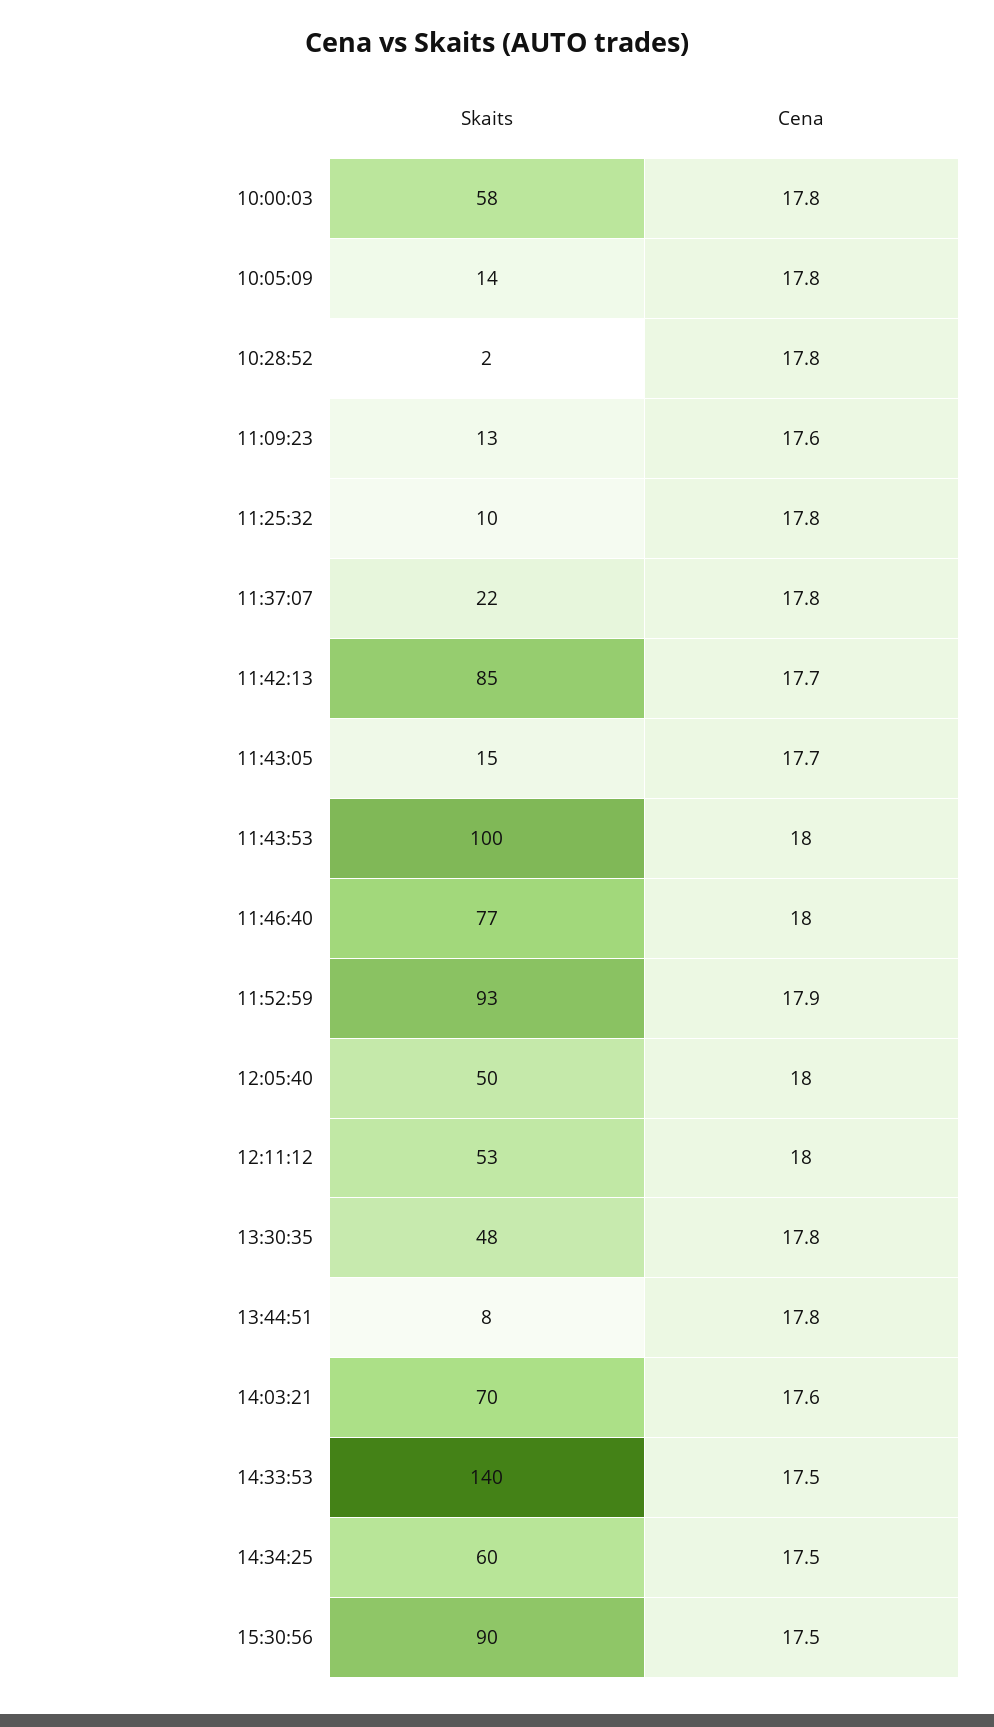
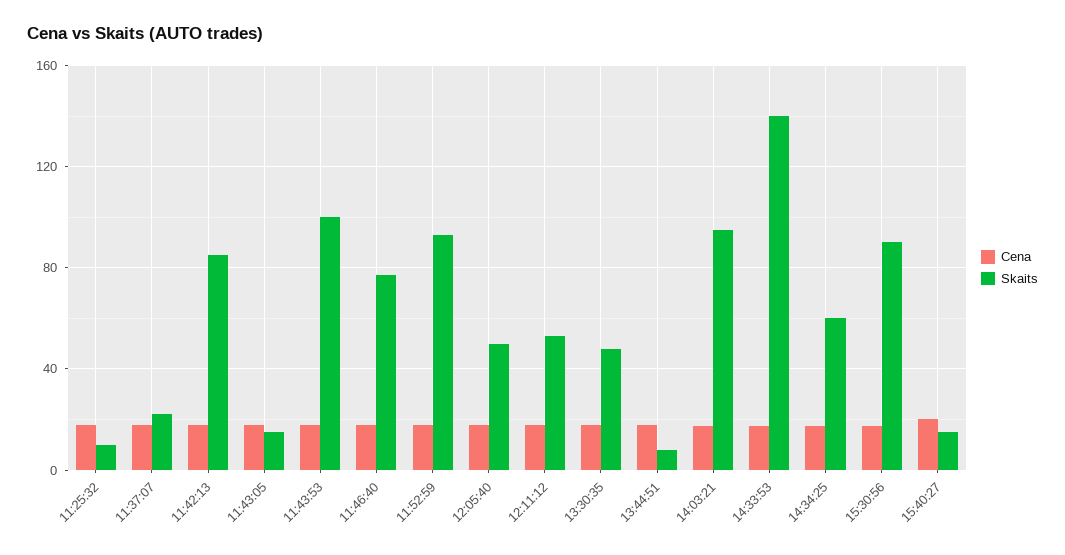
Skaits, 10:00:03: 58 -> none
Cena, 10:00:03: 17.8 -> none
Skaits, 10:05:09: 14 -> none
Cena, 10:05:09: 17.8 -> none
Skaits, 10:28:52: 2 -> none
Cena, 10:28:52: 17.8 -> none
Skaits, 11:09:23: 13 -> none
Cena, 11:09:23: 17.6 -> none
Skaits, 14:03:21: 70 -> 95
Cena, 15:40:27: none -> 20
Skaits, 15:40:27: none -> 15

